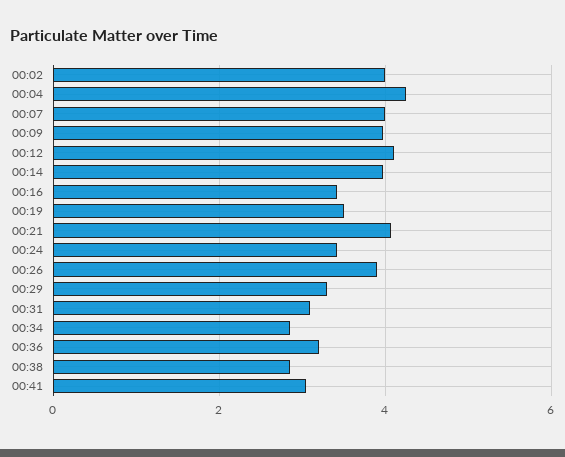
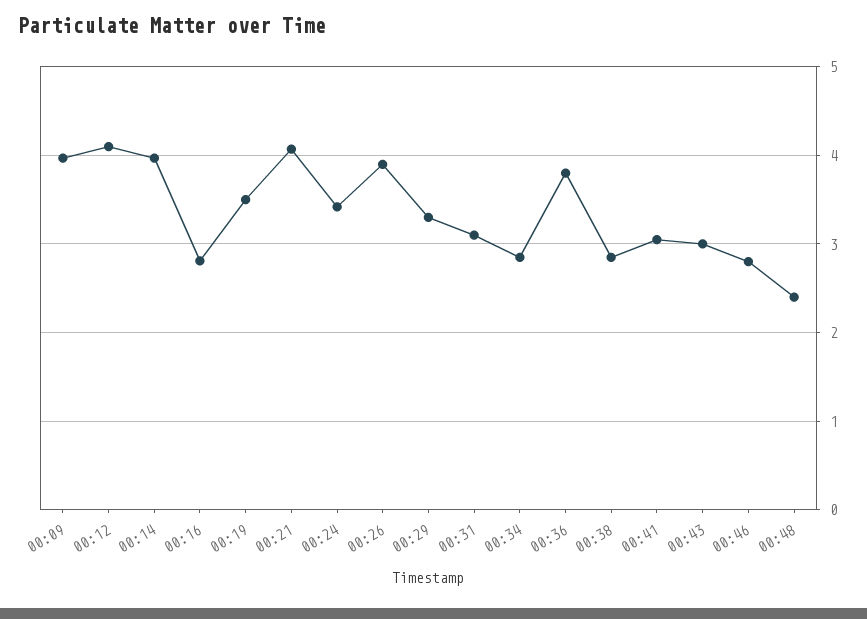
00:02: 4 -> none
00:04: 4.2 -> none
00:07: 4 -> none
00:16: 3.4 -> 2.8
00:36: 3.2 -> 3.8
00:43: none -> 3
00:46: none -> 2.8
00:48: none -> 2.4

